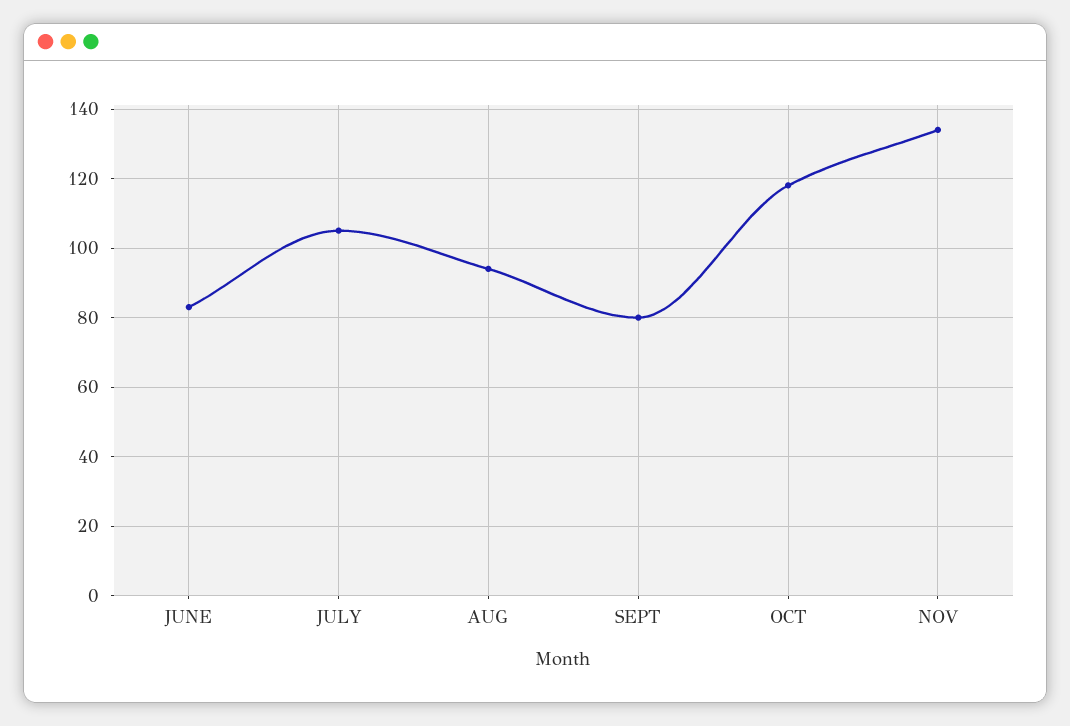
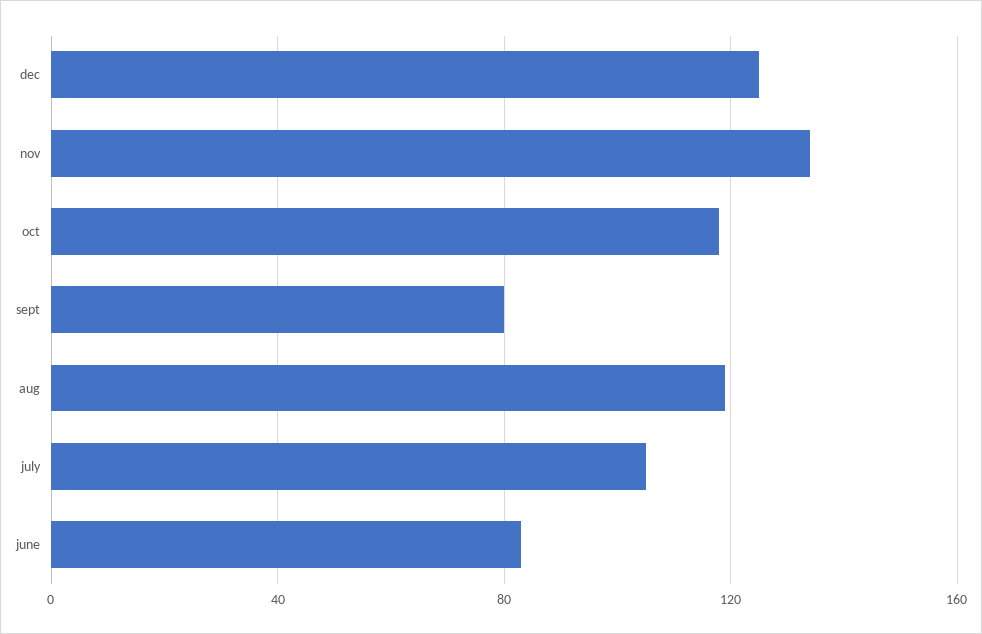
AUG: 95 -> 120
dec: none -> 125

